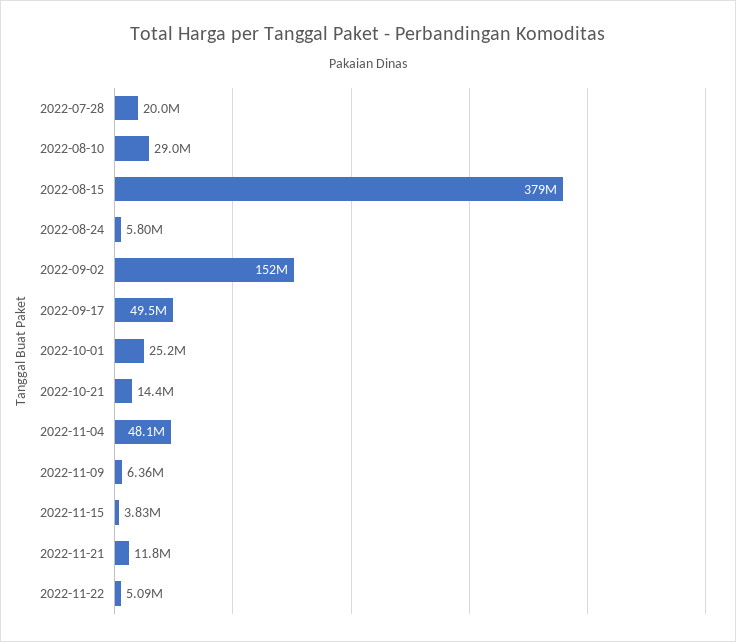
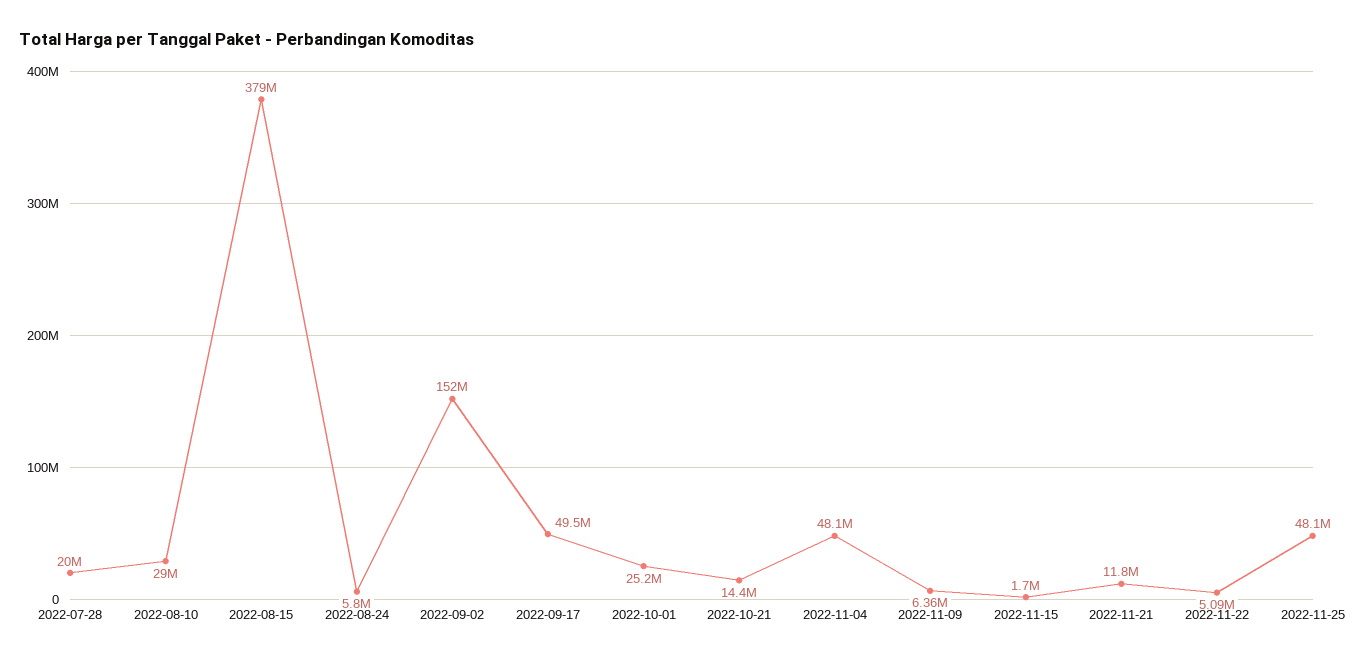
2022-11-15: 3830000 -> 1700000
2022-11-25: none -> 48100000

